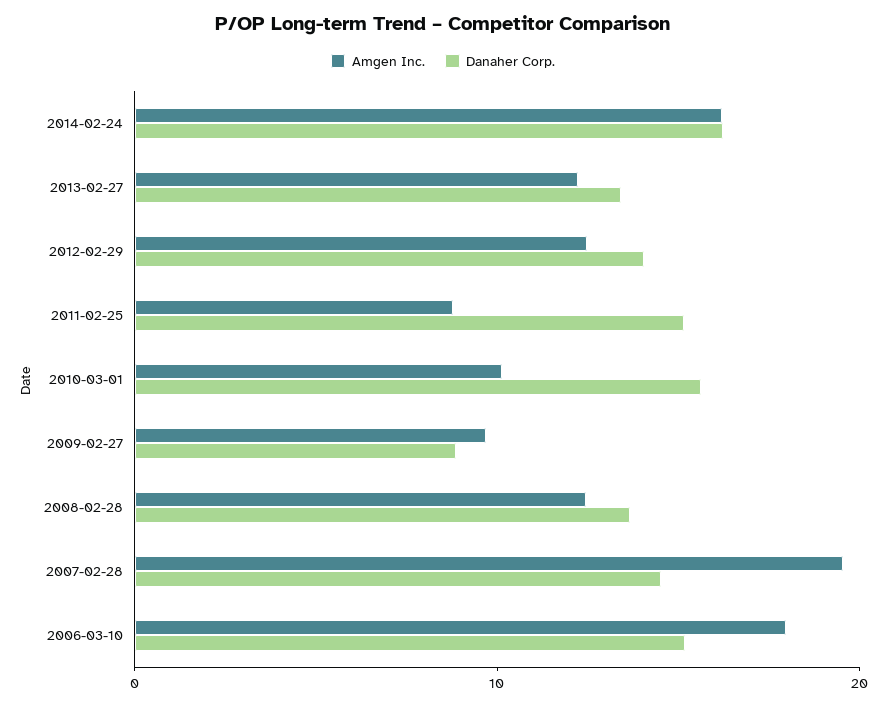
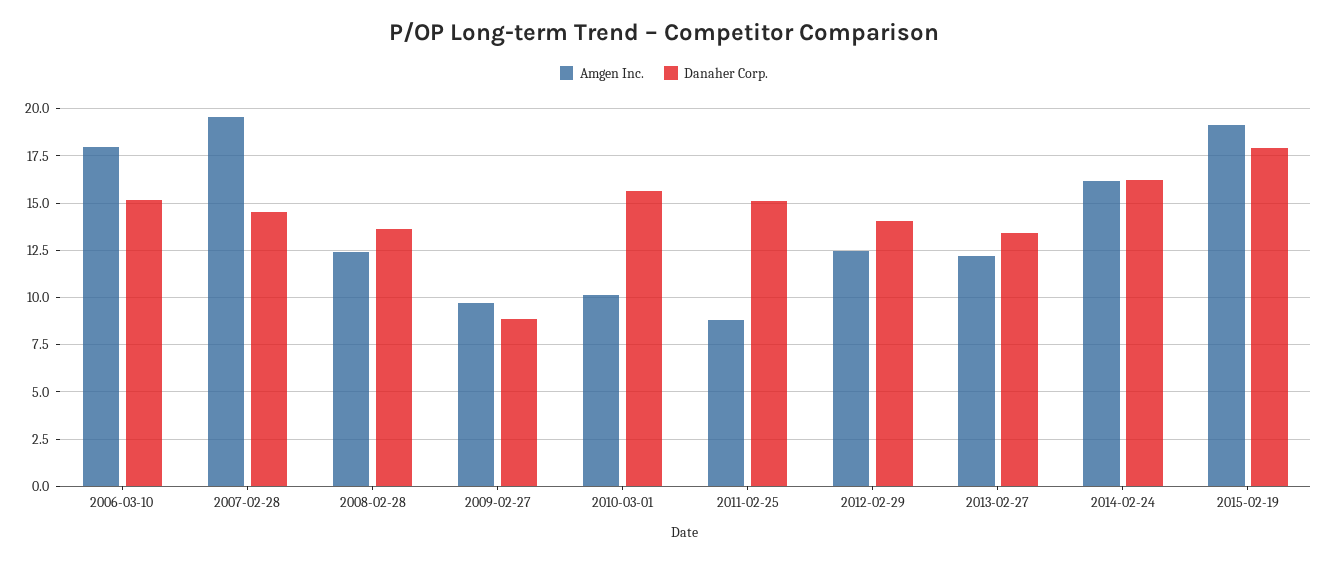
Amgen Inc., 2015-02-19: none -> 19
Danaher Corp., 2015-02-19: none -> 18

